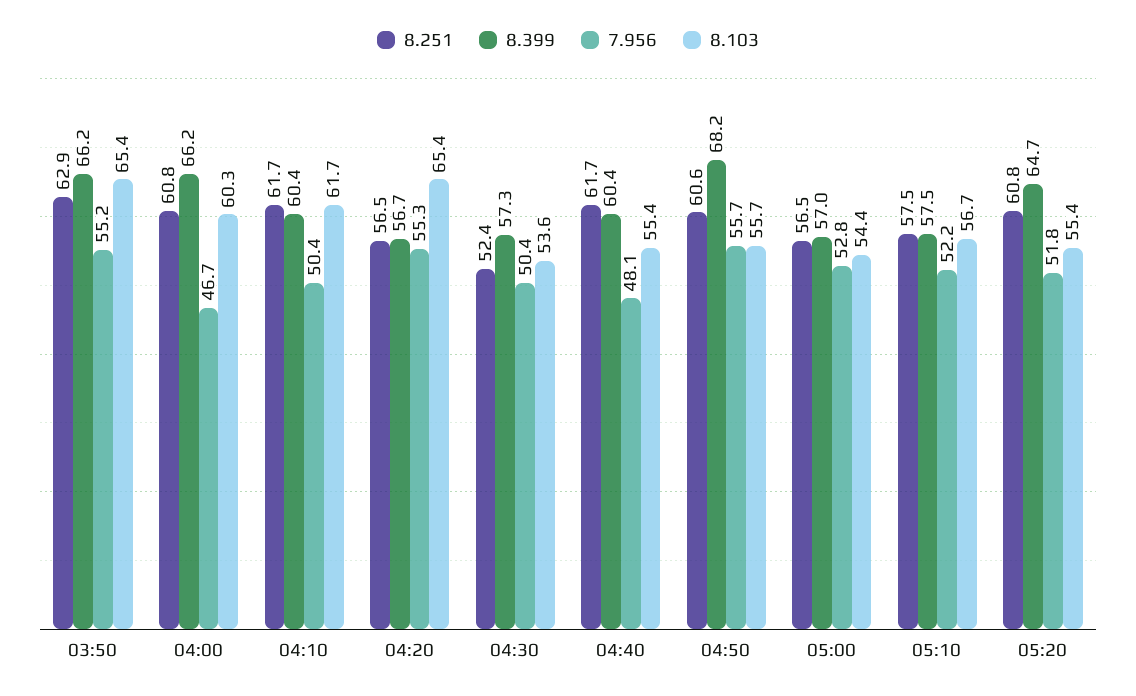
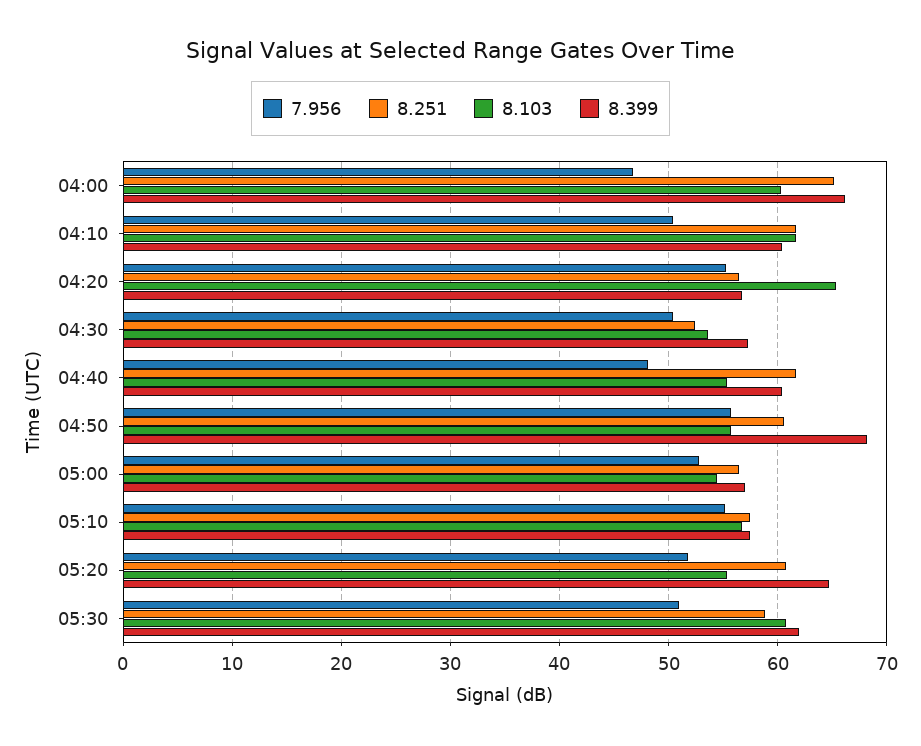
8.251, 03:50: 62.9 -> none
8.399, 03:50: 66.2 -> none
7.956, 03:50: 55.2 -> none
8.103, 03:50: 65.4 -> none
8.251, 04:00: 60.8 -> 65
7.956, 05:10: 52.2 -> 55
7.956, 05:30: none -> 51
8.251, 05:30: none -> 59
8.103, 05:30: none -> 61
8.399, 05:30: none -> 62

